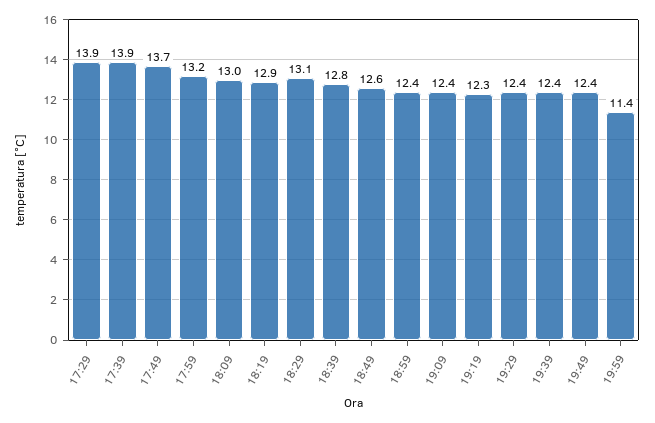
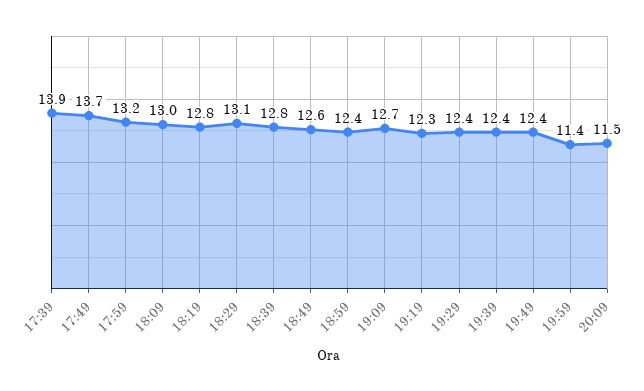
17:29: 13.9 -> none
18:19: 12.9 -> 12.8
19:09: 12.4 -> 12.7
20:09: none -> 11.5

